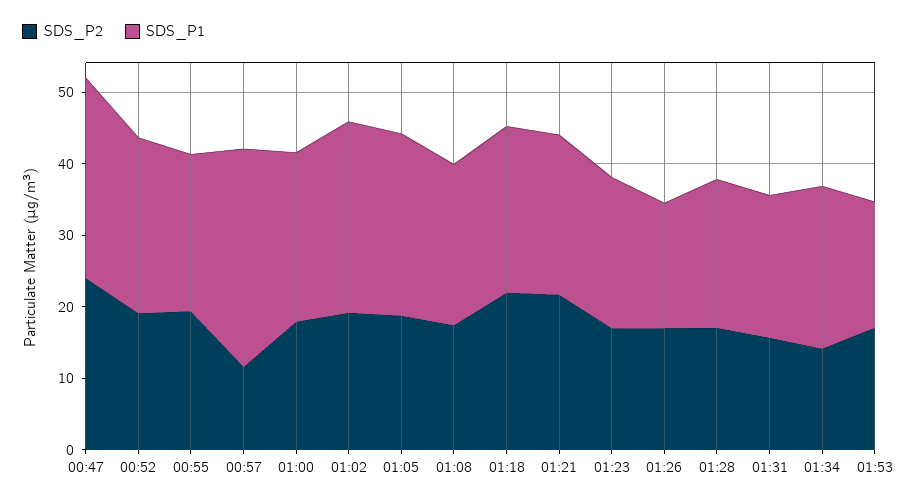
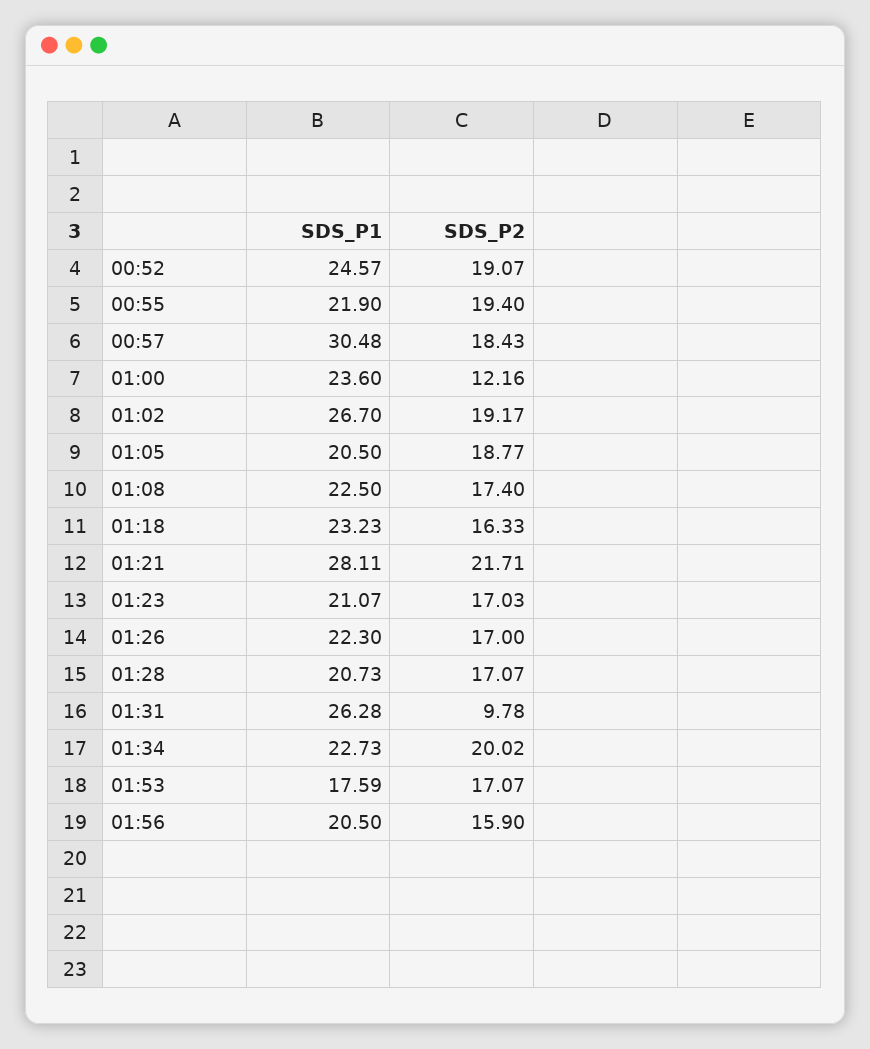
SDS_P2, 00:47: 24 -> none
SDS_P1, 00:47: 28 -> none
SDS_P2, 00:57: 12 -> 18.43
SDS_P2, 01:00: 18 -> 12.16
SDS_P1, 01:05: 26 -> 20.5
SDS_P2, 01:18: 22 -> 16.33
SDS_P1, 01:21: 22 -> 28.11
SDS_P1, 01:26: 18 -> 22.3
SDS_P2, 01:31: 16 -> 9.78
SDS_P1, 01:31: 20 -> 26.28
SDS_P2, 01:34: 14 -> 20.02
SDS_P1, 01:56: none -> 20.5
SDS_P2, 01:56: none -> 15.9

